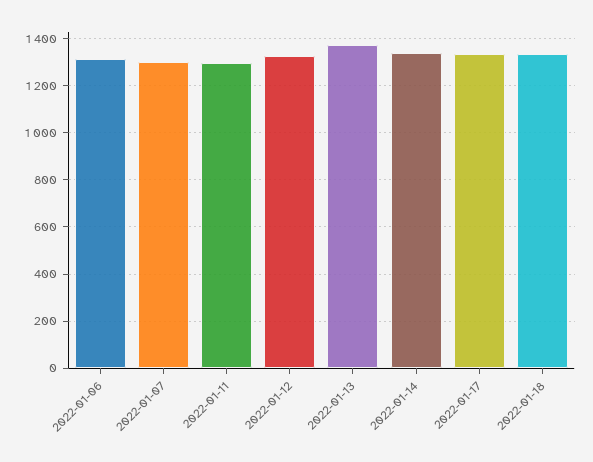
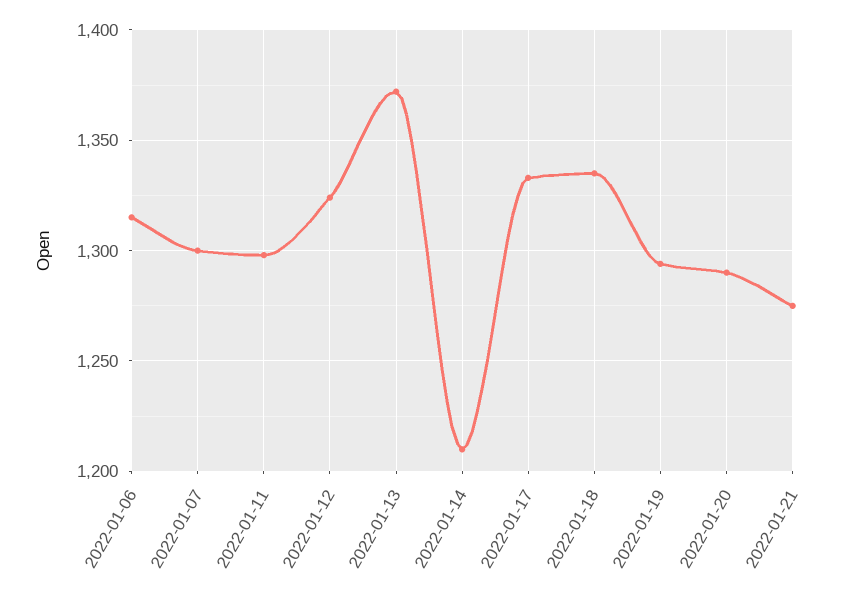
2022-01-14: 1350 -> 1210
2022-01-19: none -> 1295
2022-01-20: none -> 1290
2022-01-21: none -> 1275

